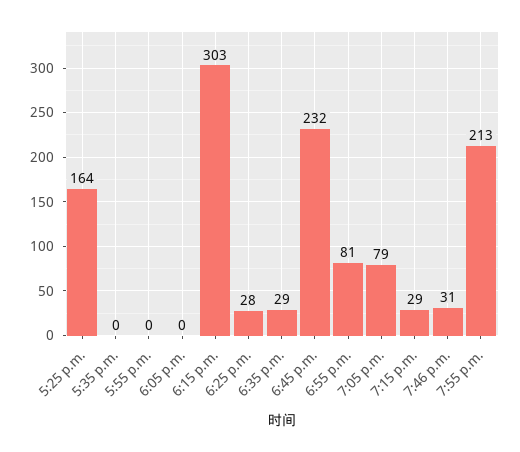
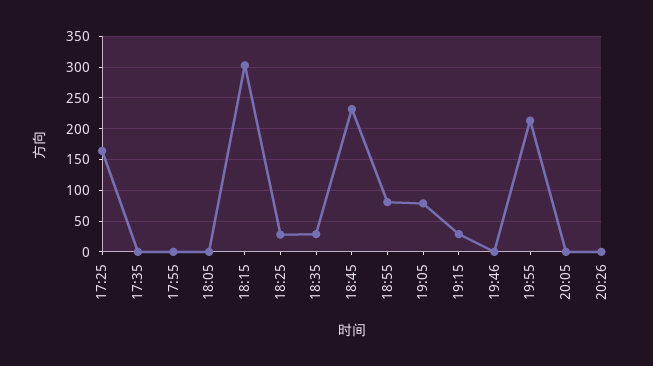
7:46 p.m.: 31 -> 0
20:05: none -> 0
20:26: none -> 0

